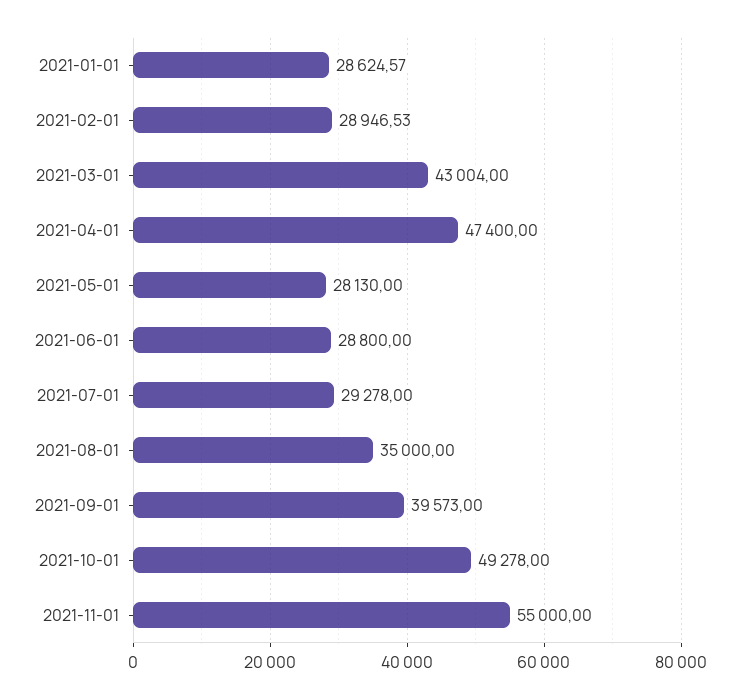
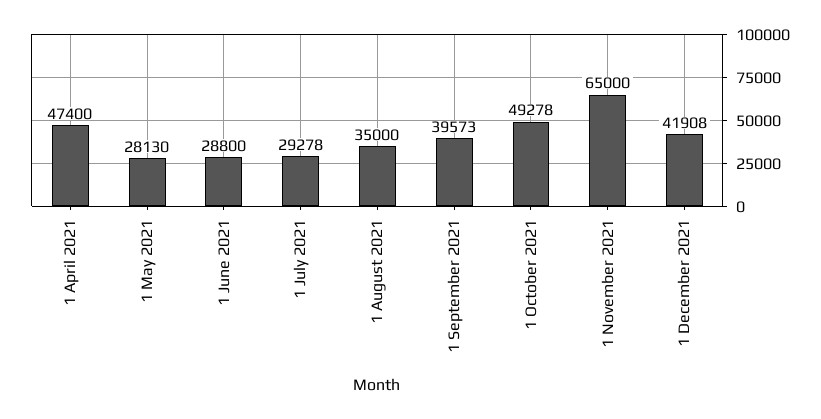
2021-01-01: 28624.57 -> none
2021-02-01: 28946.53 -> none
2021-03-01: 43004 -> none
2021-11-01: 55000 -> 65000
1 December 2021: none -> 41908

